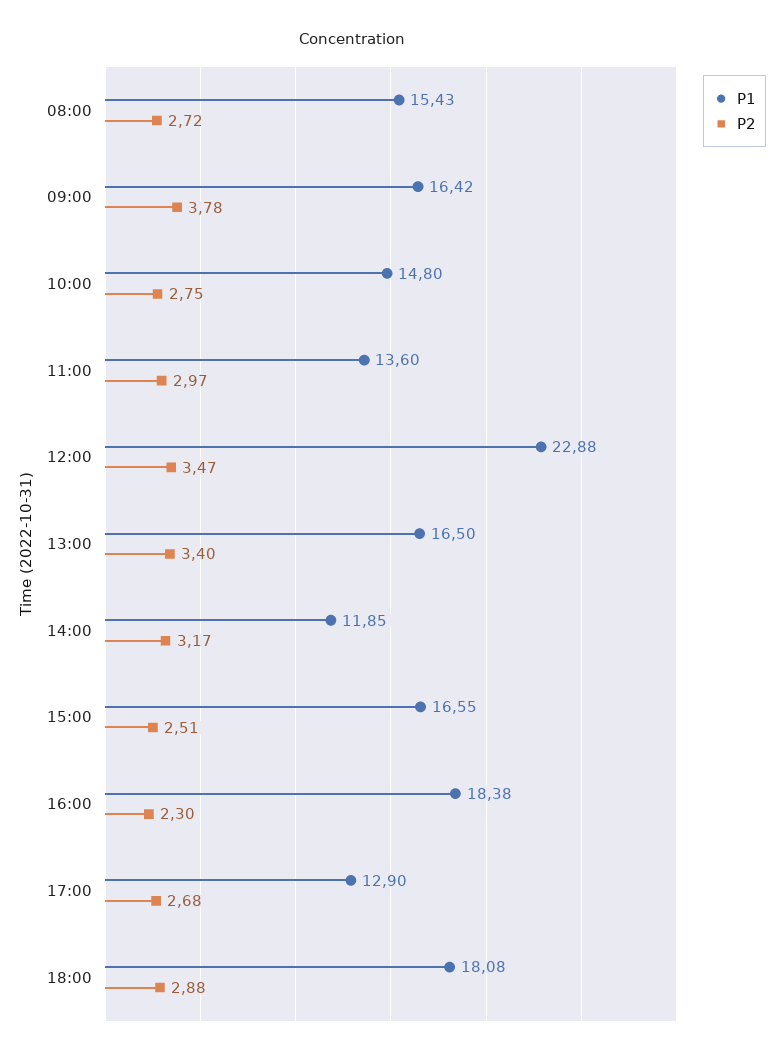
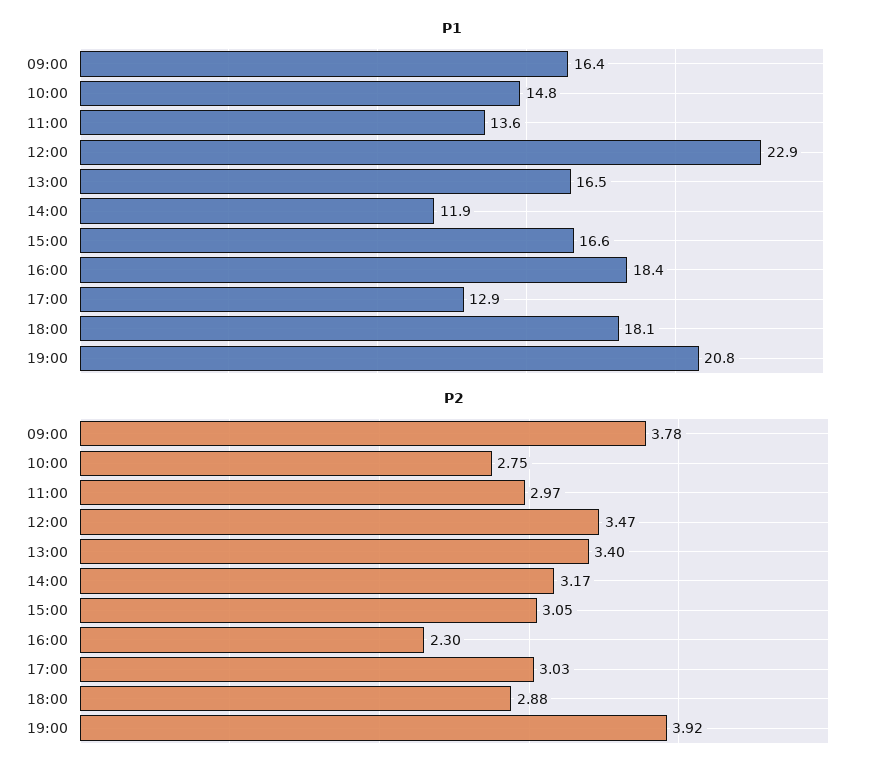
P1, 08:00: 15.43 -> none
P2, 08:00: 2.72 -> none
P2, 15:00: 2.51 -> 3.05
P2, 17:00: 2.68 -> 3.03
P1, 19:00: none -> 20.8
P2, 19:00: none -> 3.92

